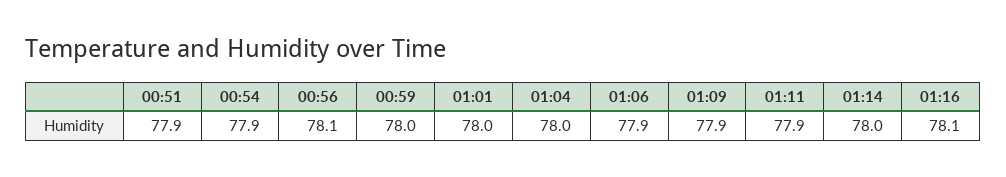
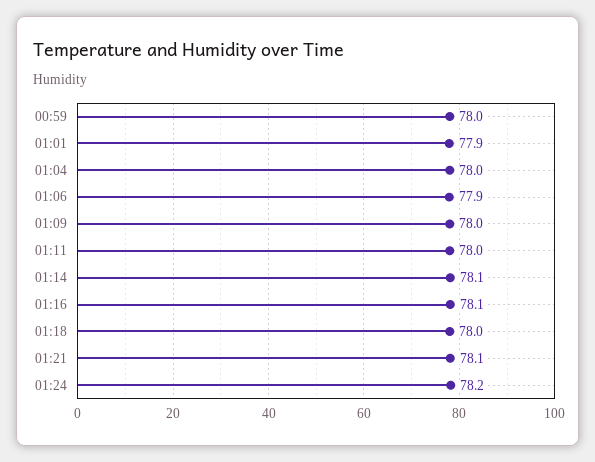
00:51: 77.9 -> none
00:54: 77.9 -> none
00:56: 78.1 -> none
01:01: 78 -> 77.9
01:09: 77.9 -> 78
01:11: 77.9 -> 78
01:14: 78 -> 78.1
01:18: none -> 78
01:21: none -> 78.1
01:24: none -> 78.2

